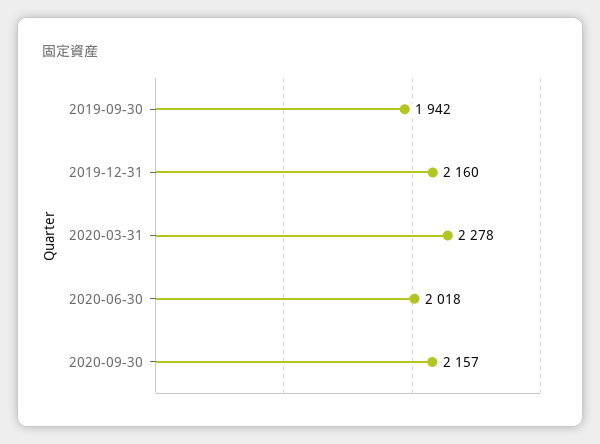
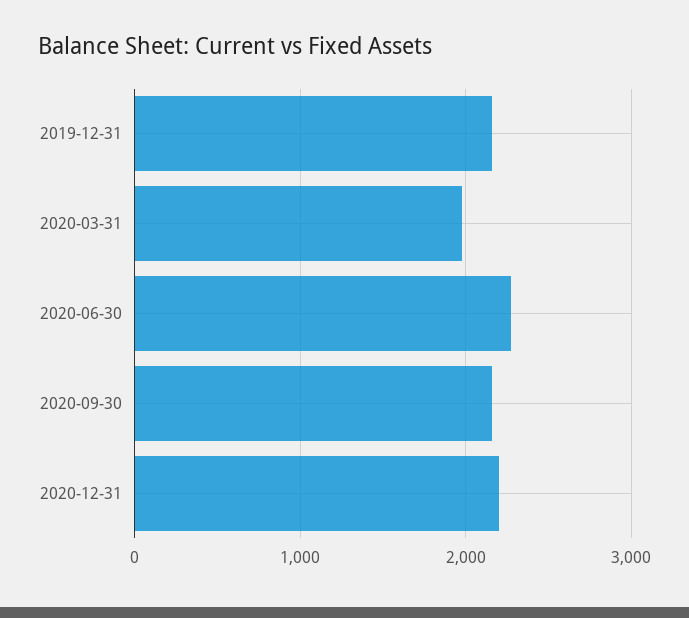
2019-09-30: 1942 -> none
2020-03-31: 2278 -> 2000
2020-06-30: 2018 -> 2300
2020-12-31: none -> 2200

